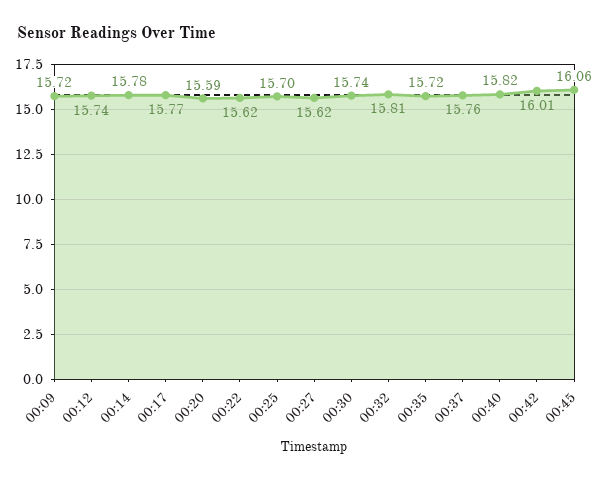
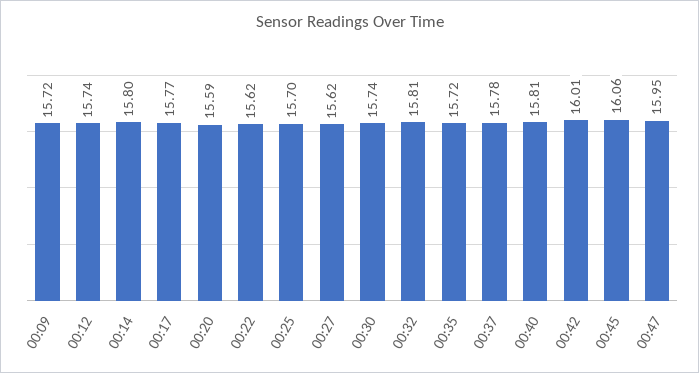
00:14: 15.78 -> 15.8
00:37: 15.76 -> 15.78
00:40: 15.82 -> 15.81
00:47: none -> 15.95

